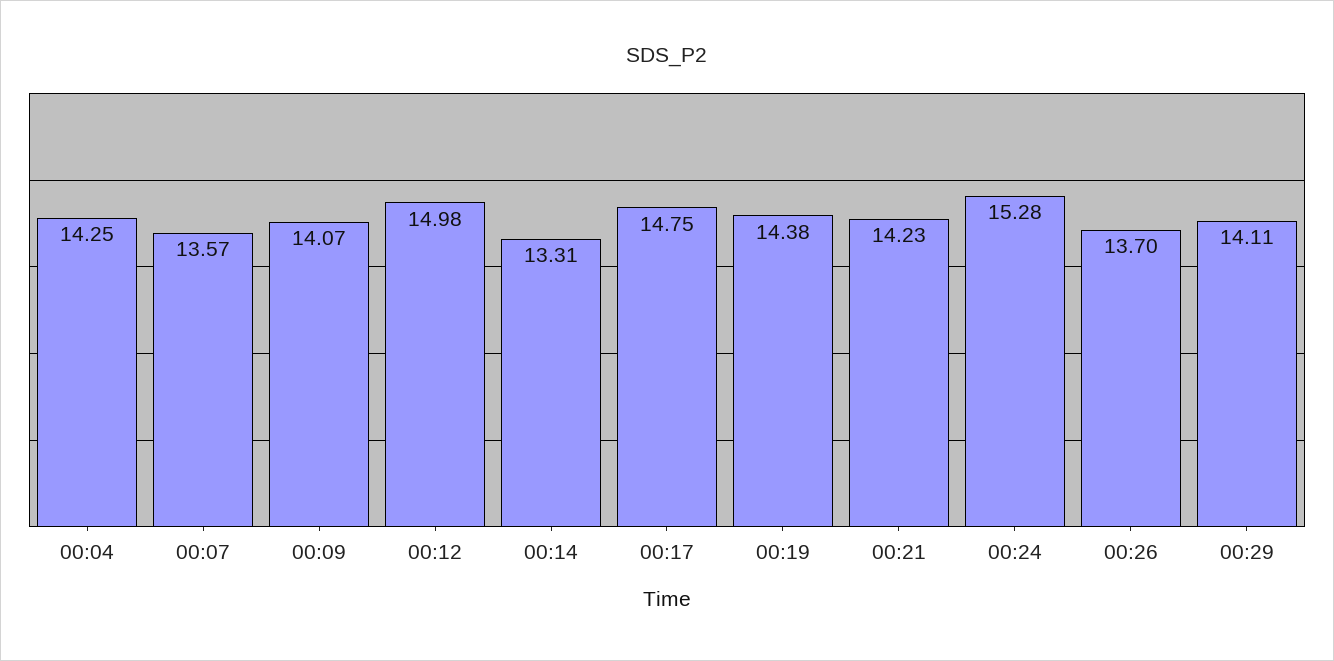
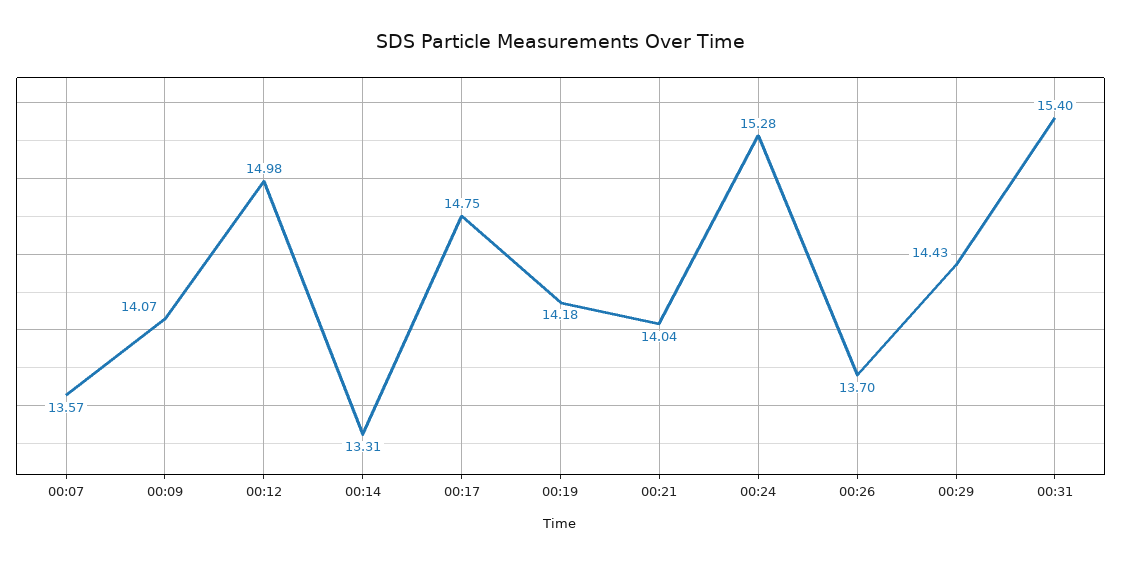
00:04: 14.25 -> none
00:19: 14.38 -> 14.18
00:21: 14.23 -> 14.04
00:29: 14.11 -> 14.43
00:31: none -> 15.4

